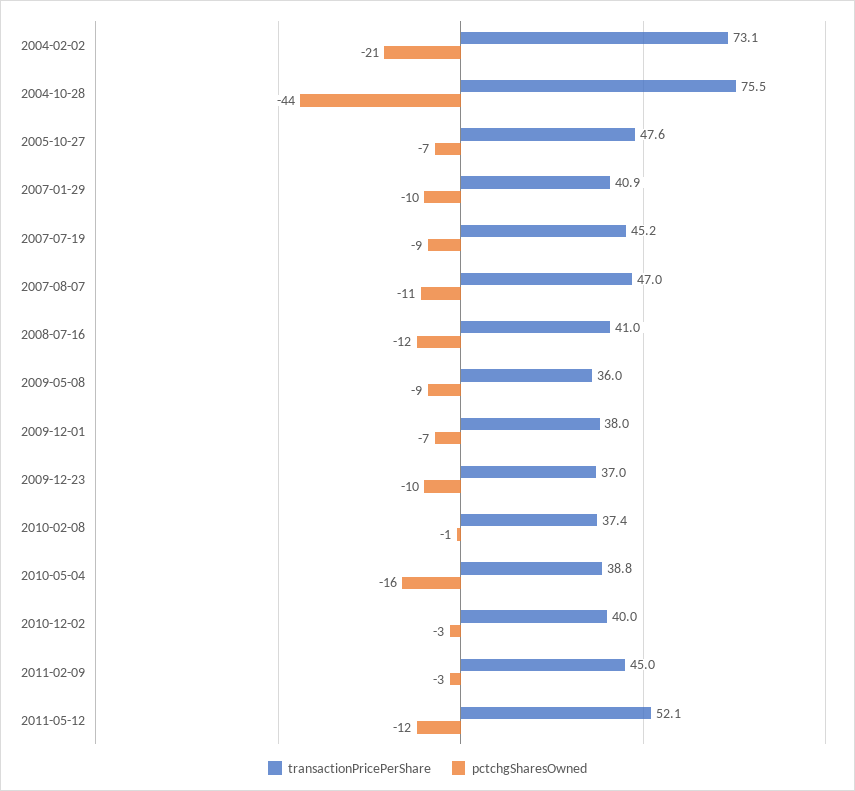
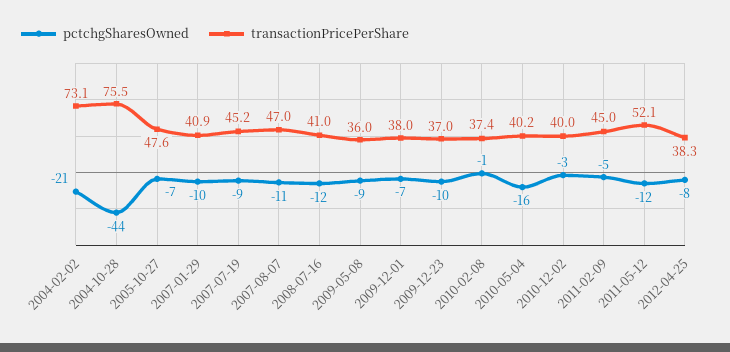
transactionPricePerShare, 2010-05-04: 38.8 -> 40.2
pctchgSharesOwned, 2011-02-09: -3 -> -5
pctchgSharesOwned, 2012-04-25: none -> -8
transactionPricePerShare, 2012-04-25: none -> 38.3

